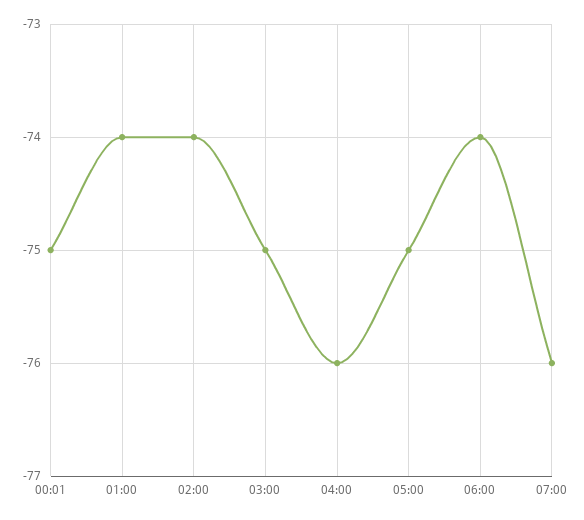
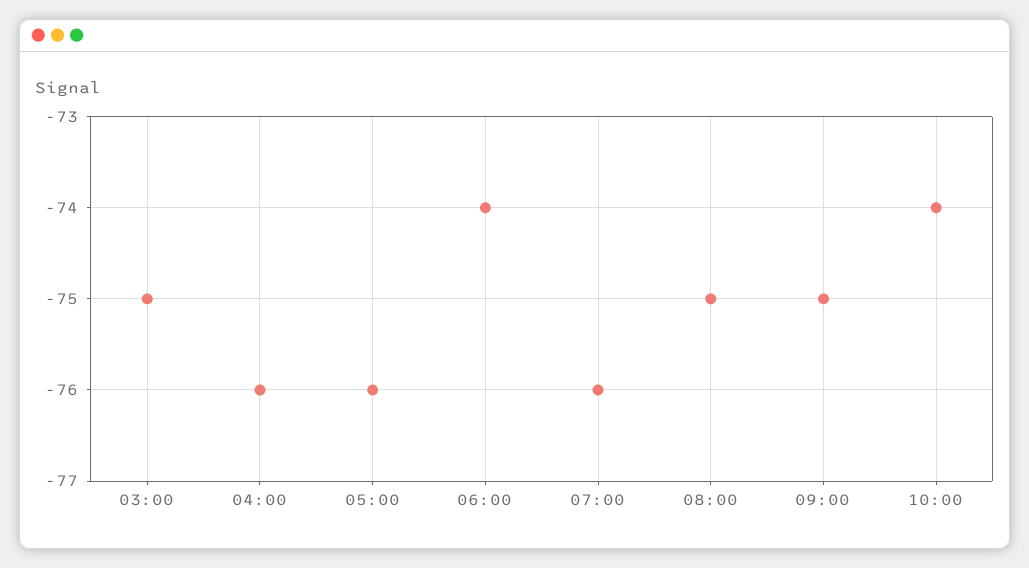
00:01: -75 -> none
01:00: -74 -> none
02:00: -74 -> none
05:00: -75 -> -76
08:00: none -> -75
09:00: none -> -75
10:00: none -> -74

